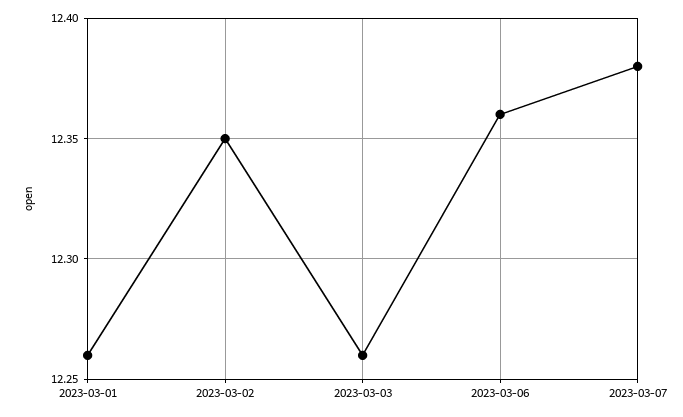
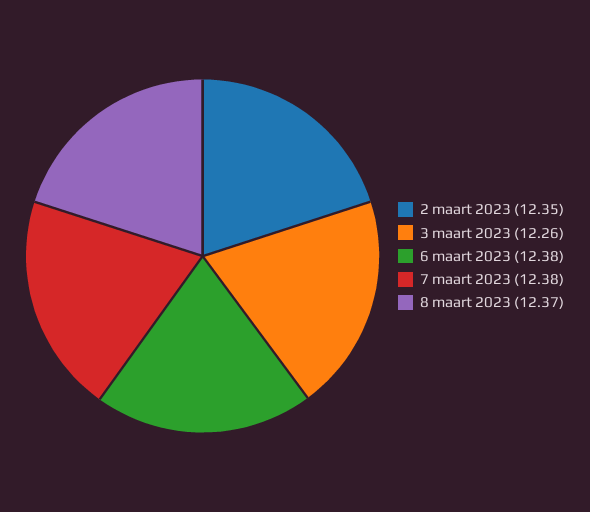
2023-03-01: 12.26 -> none
2023-03-06: 12.36 -> 12.38
8 maart 2023: none -> 12.37

